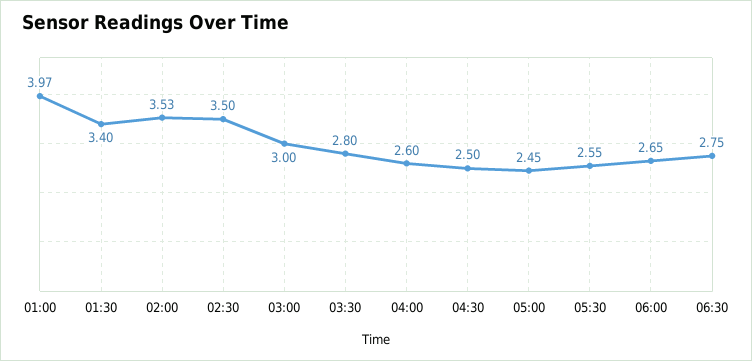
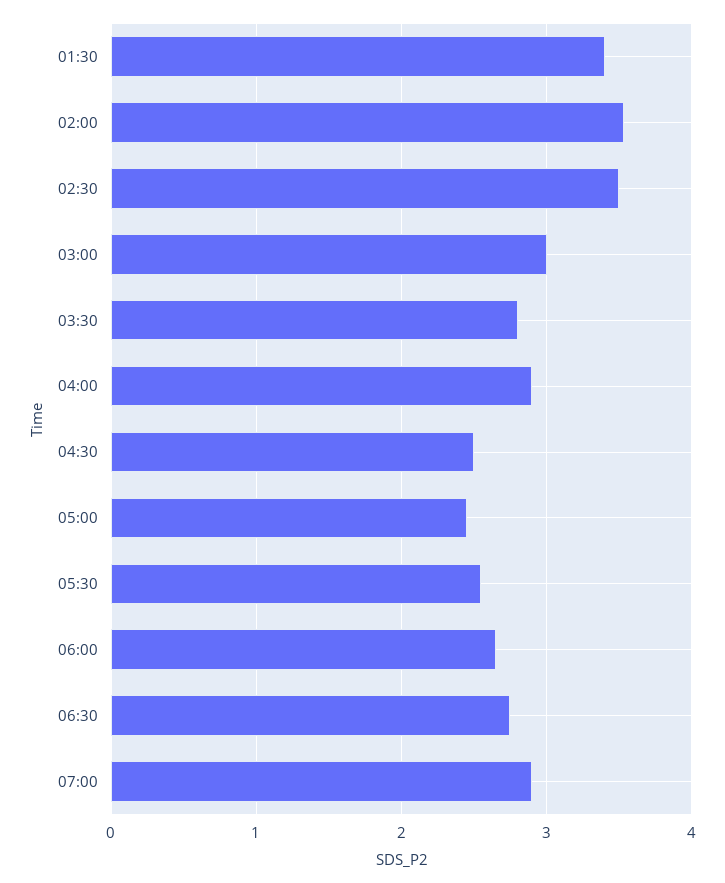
01:00: 3.97 -> none
04:00: 2.6 -> 2.9
07:00: none -> 2.9

